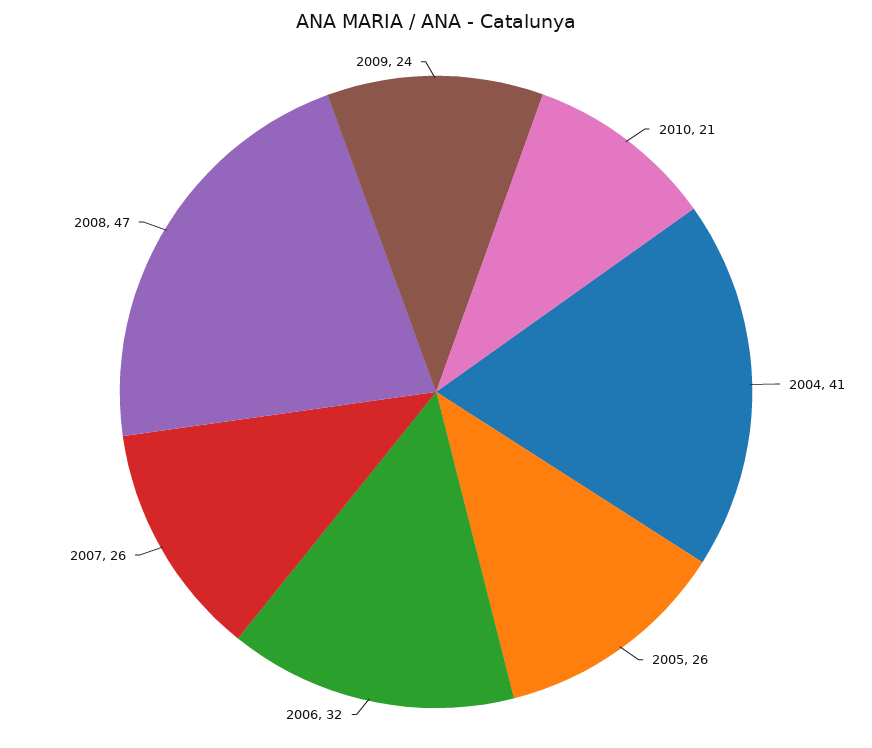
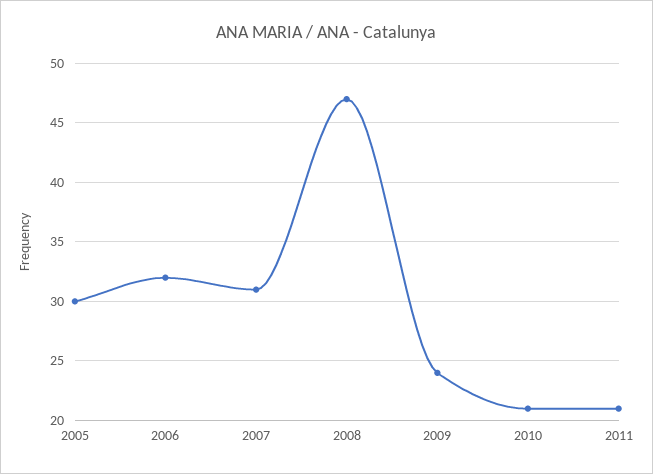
2004: 41 -> none
2005: 26 -> 30
2007: 26 -> 31
2011: none -> 21

